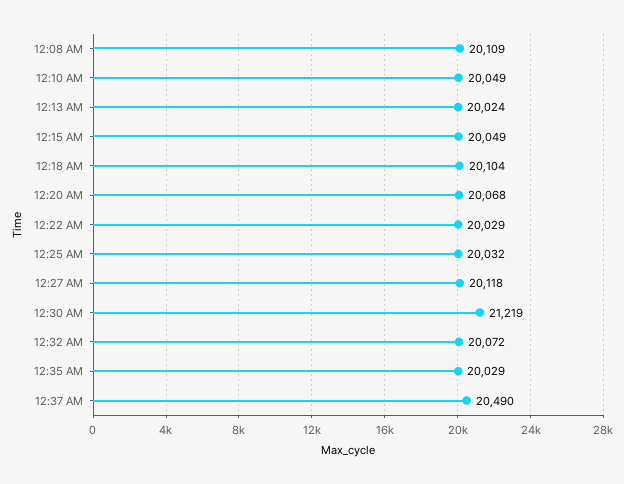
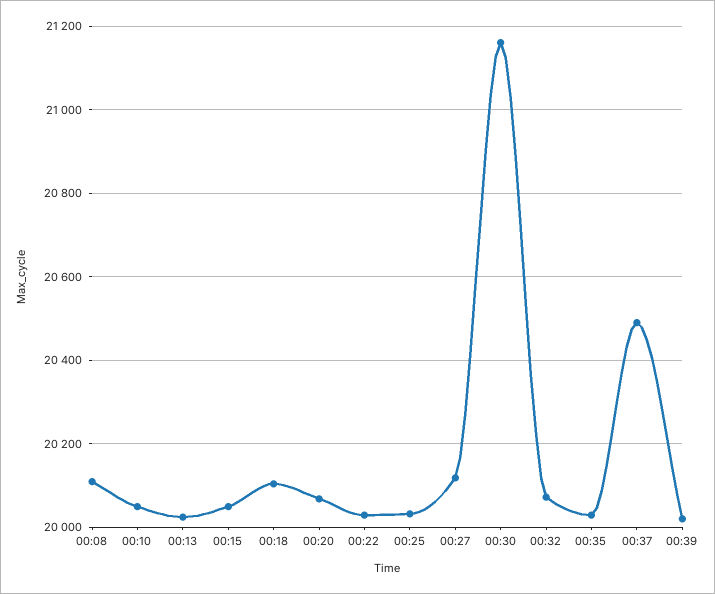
12:30 AM: 21219 -> 21160
00:39: none -> 20020

